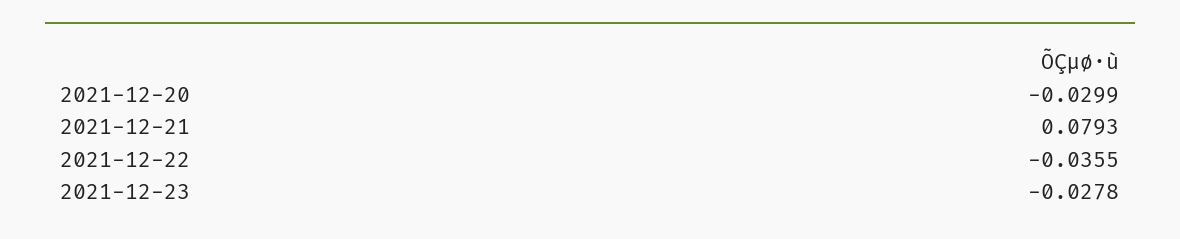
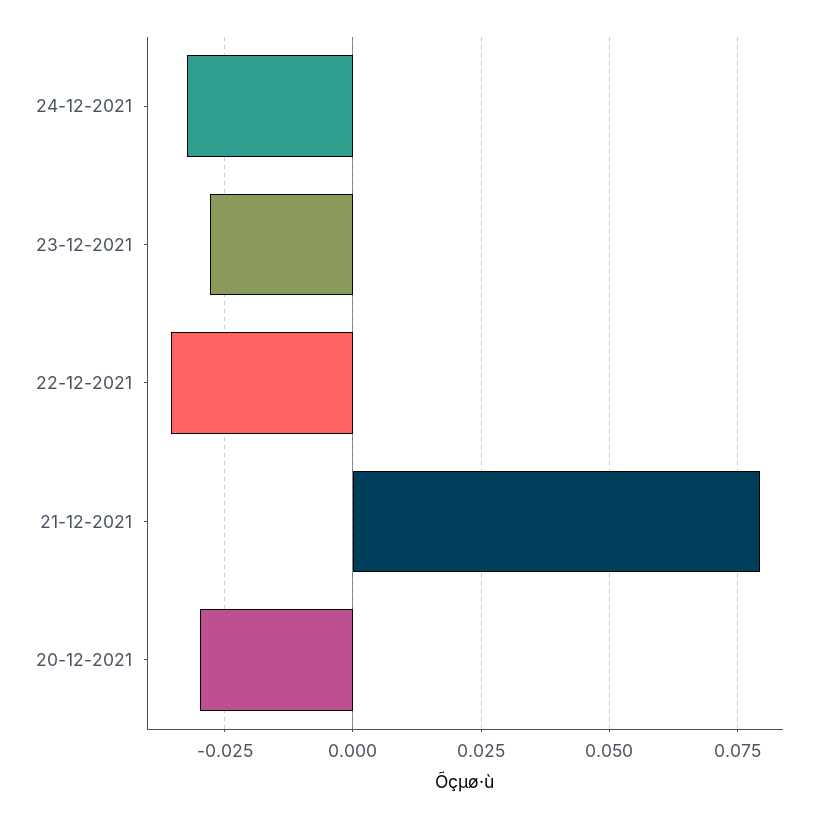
24-12-2021: none -> -0.0325

